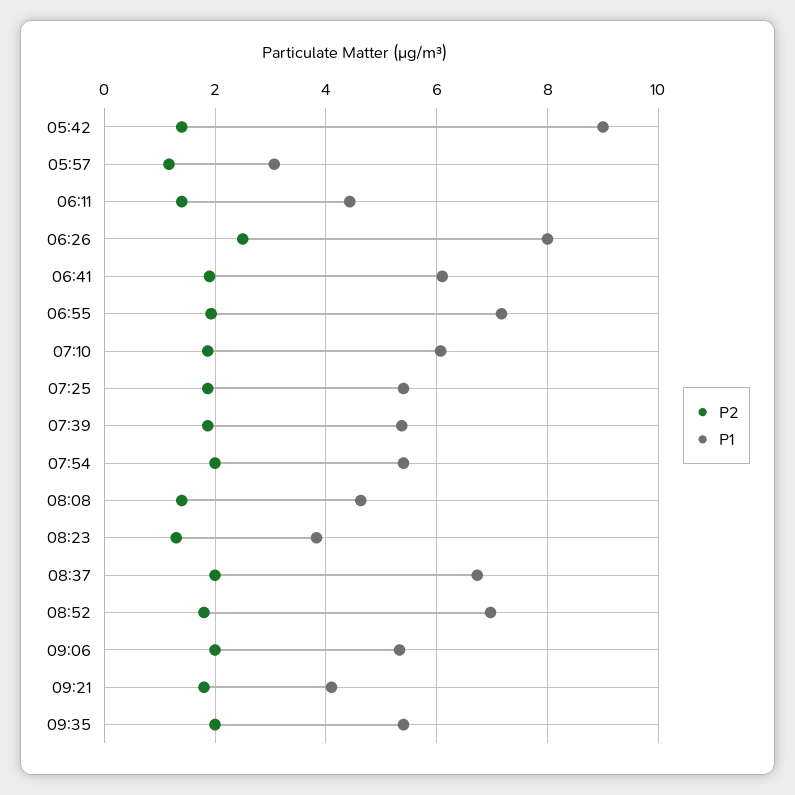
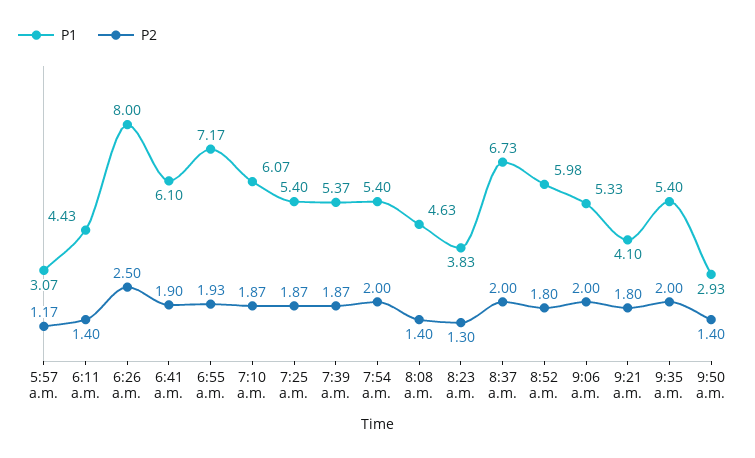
P2, 05:42: 1.4 -> none
P1, 05:42: 9 -> none
P1, 08:52: 7 -> 5.98
P1, 9:50 a.m.: none -> 2.93
P2, 9:50 a.m.: none -> 1.4

